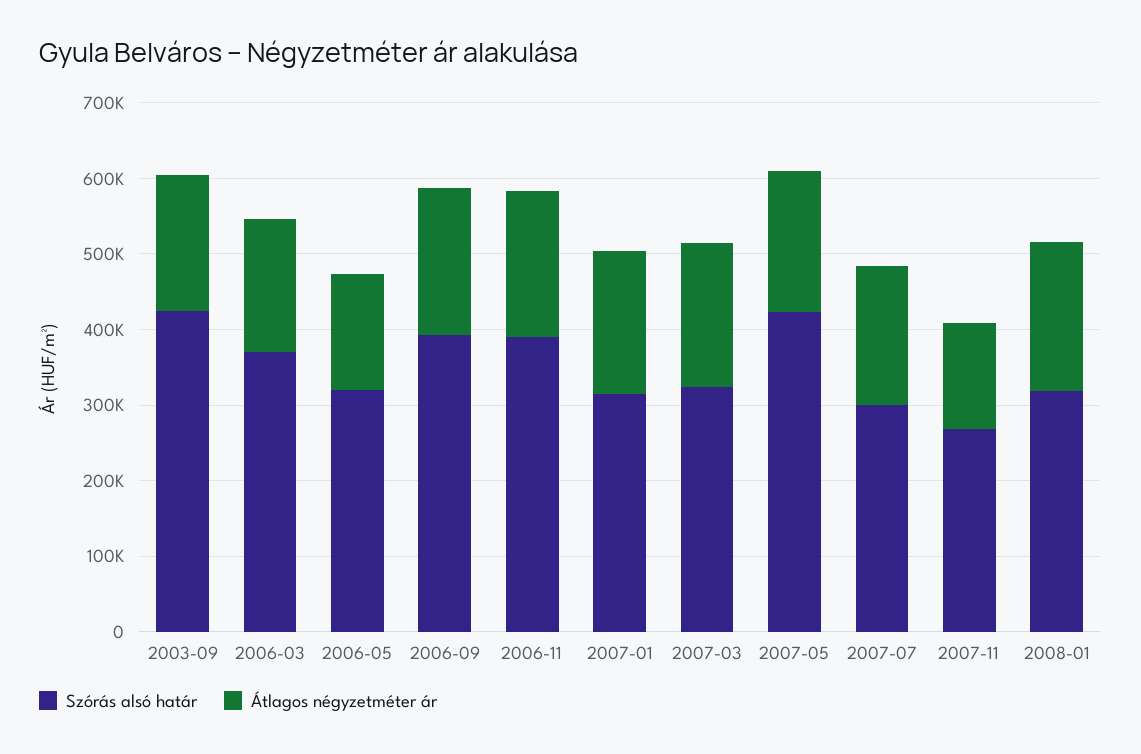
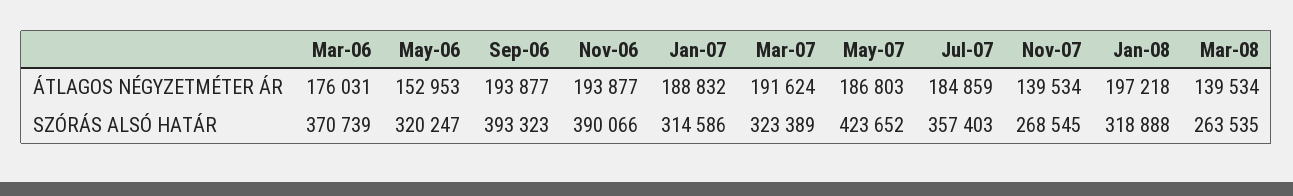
Szórás alsó határ, 2003-09: 420000 -> none
Átlagos négyzetméter ár, 2003-09: 180000 -> none
Szórás alsó határ, 2007-07: 300000 -> 357403
Átlagos négyzetméter ár, Mar-08: none -> 139534
Szórás alsó határ, Mar-08: none -> 263535

